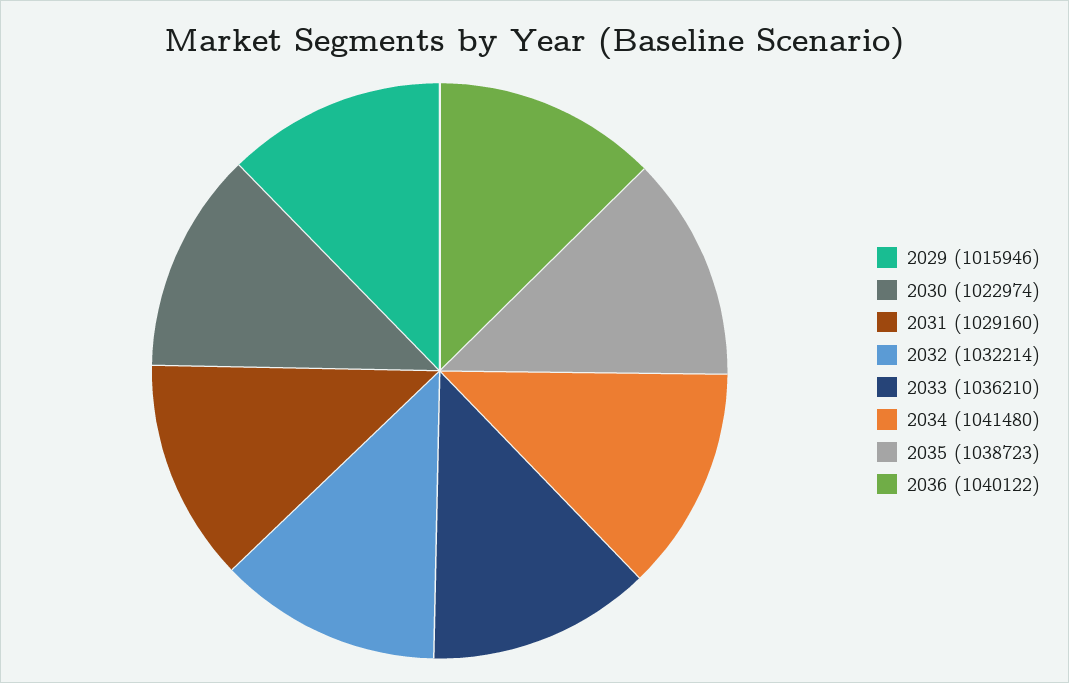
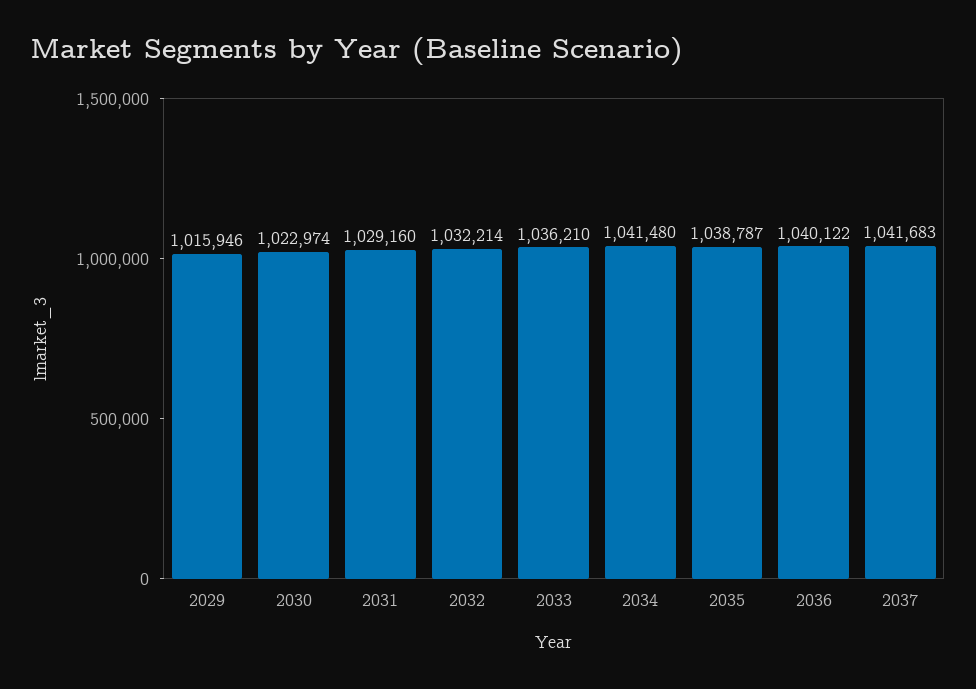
2035: 1038723 -> 1038787
2037: none -> 1041683

